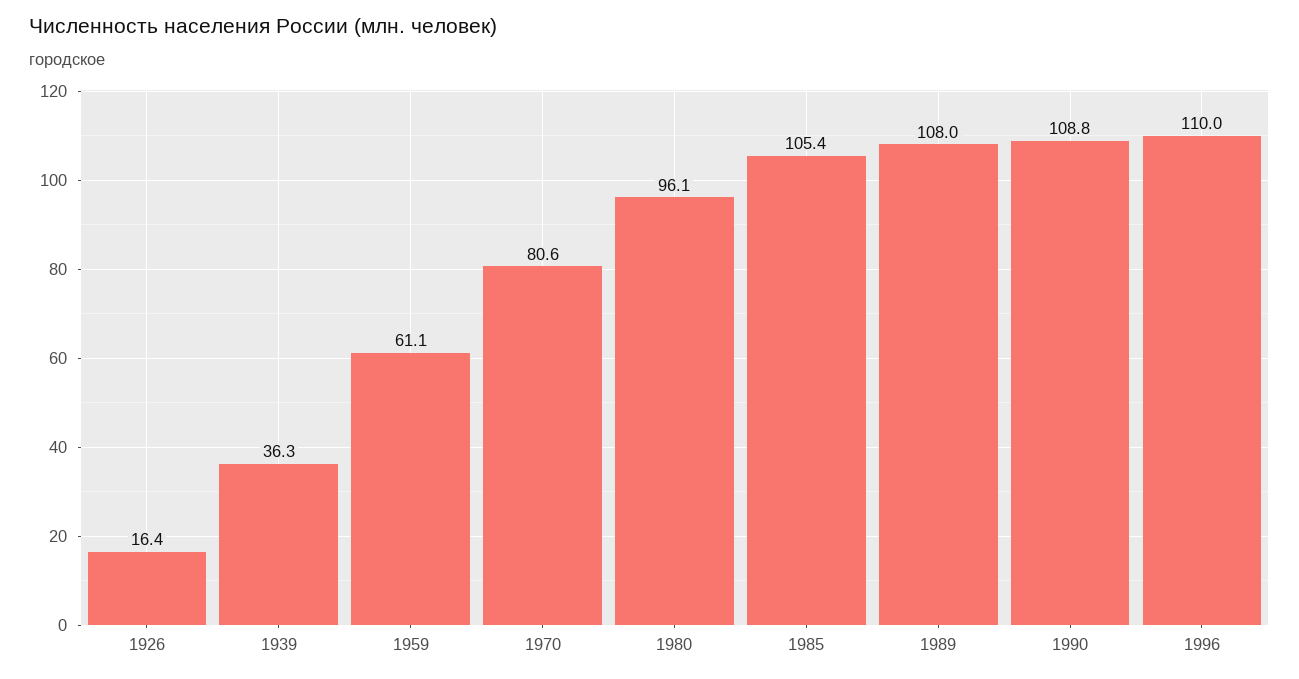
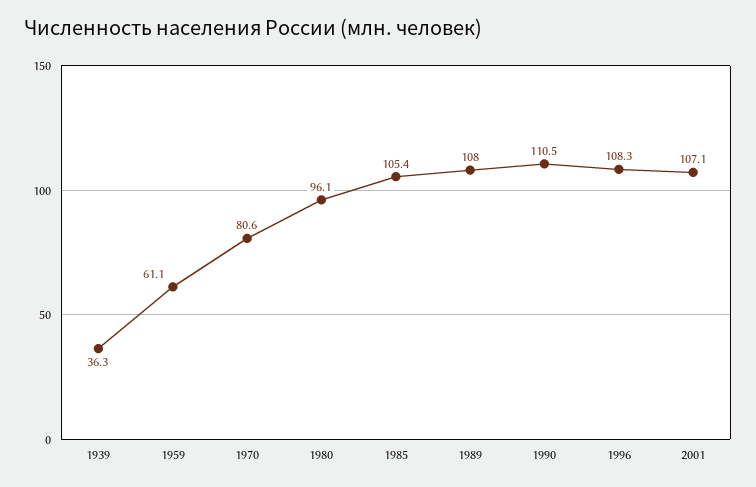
1926: 16.4 -> none
1990: 108.8 -> 110.5
1996: 110 -> 108.3
2001: none -> 107.1

